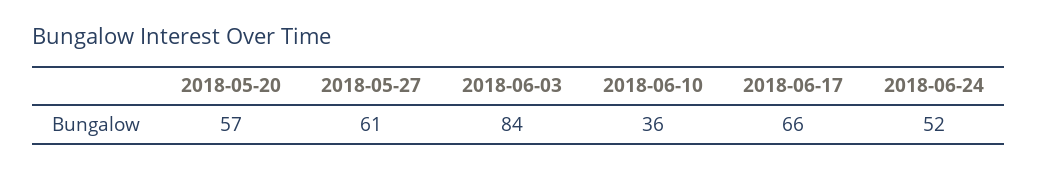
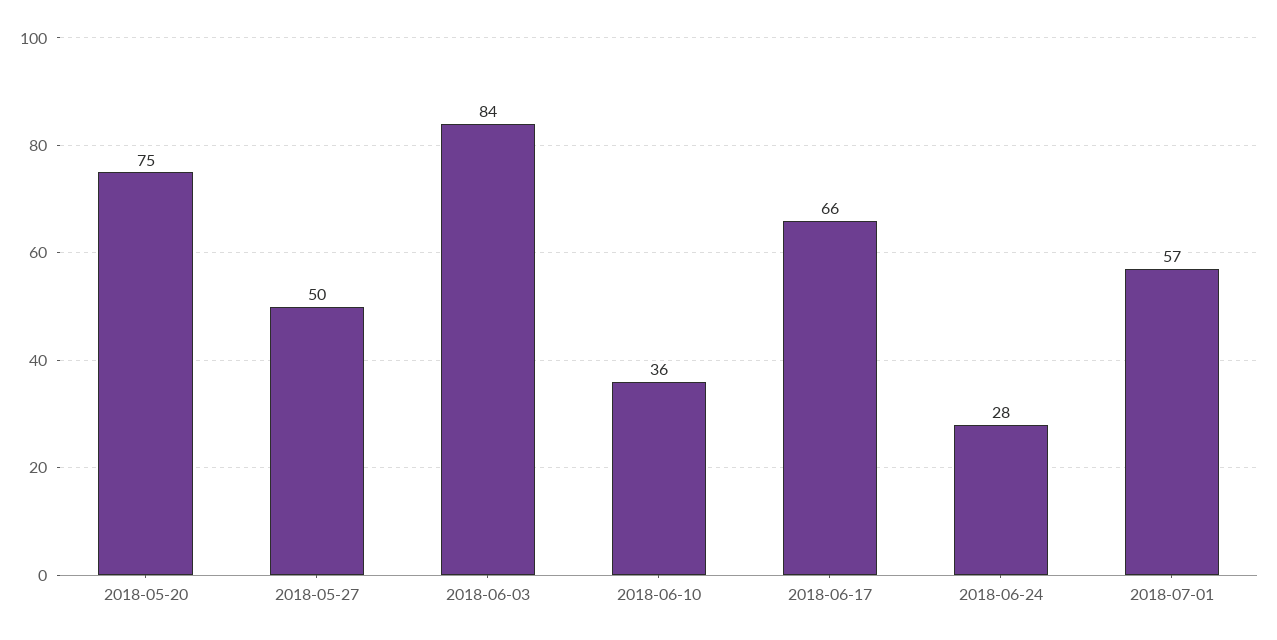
2018-05-20: 57 -> 75
2018-05-27: 61 -> 50
2018-06-24: 52 -> 28
2018-07-01: none -> 57

